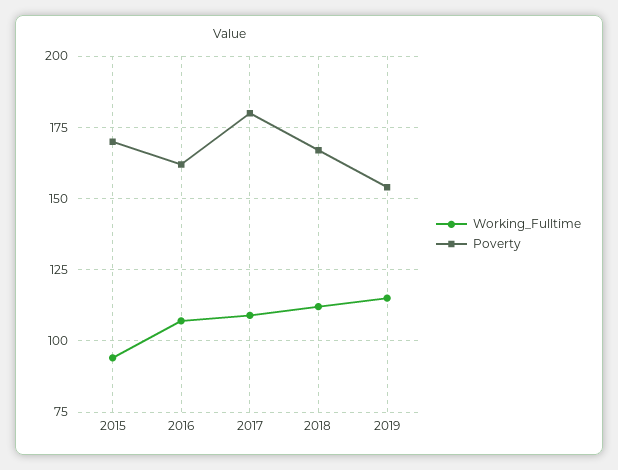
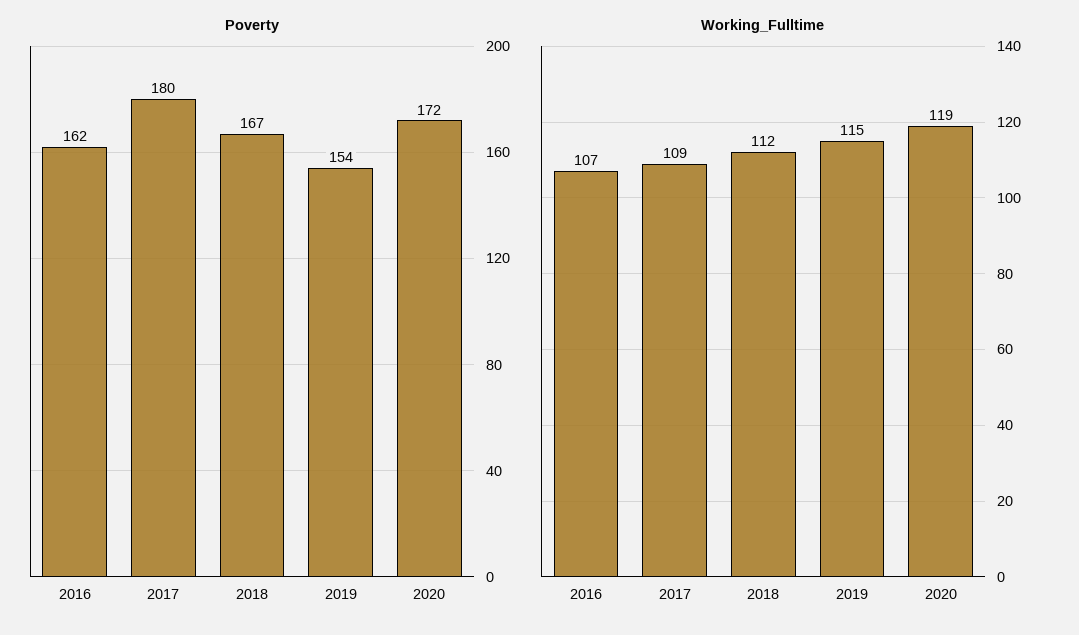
Working_Fulltime, 2015: 95 -> none
Poverty, 2015: 170 -> none
Poverty, 2020: none -> 172
Working_Fulltime, 2020: none -> 119

